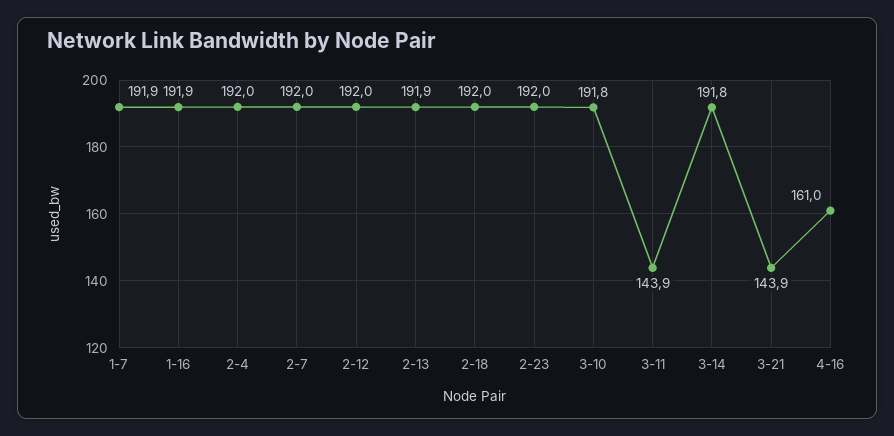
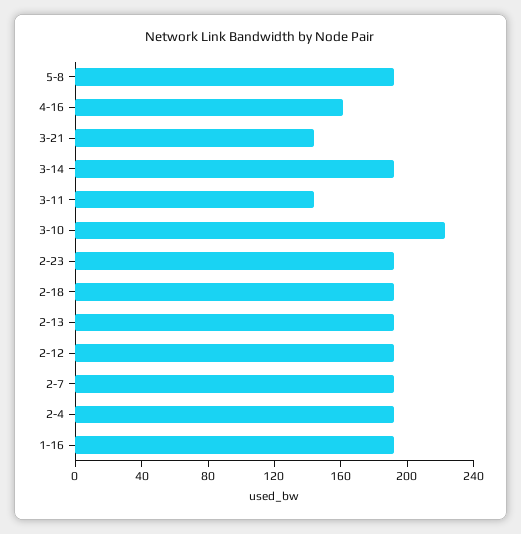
1-7: 191.9 -> none
3-10: 191.8 -> 220
5-8: none -> 190

